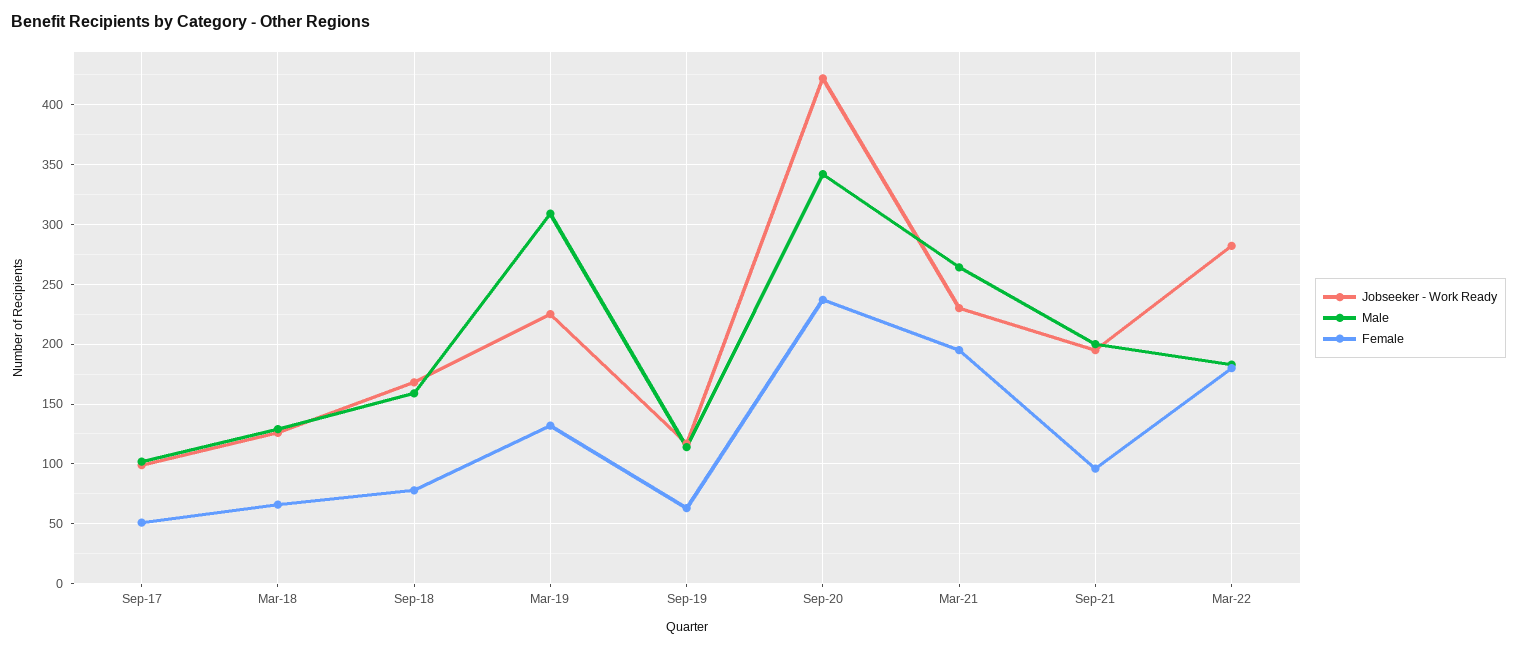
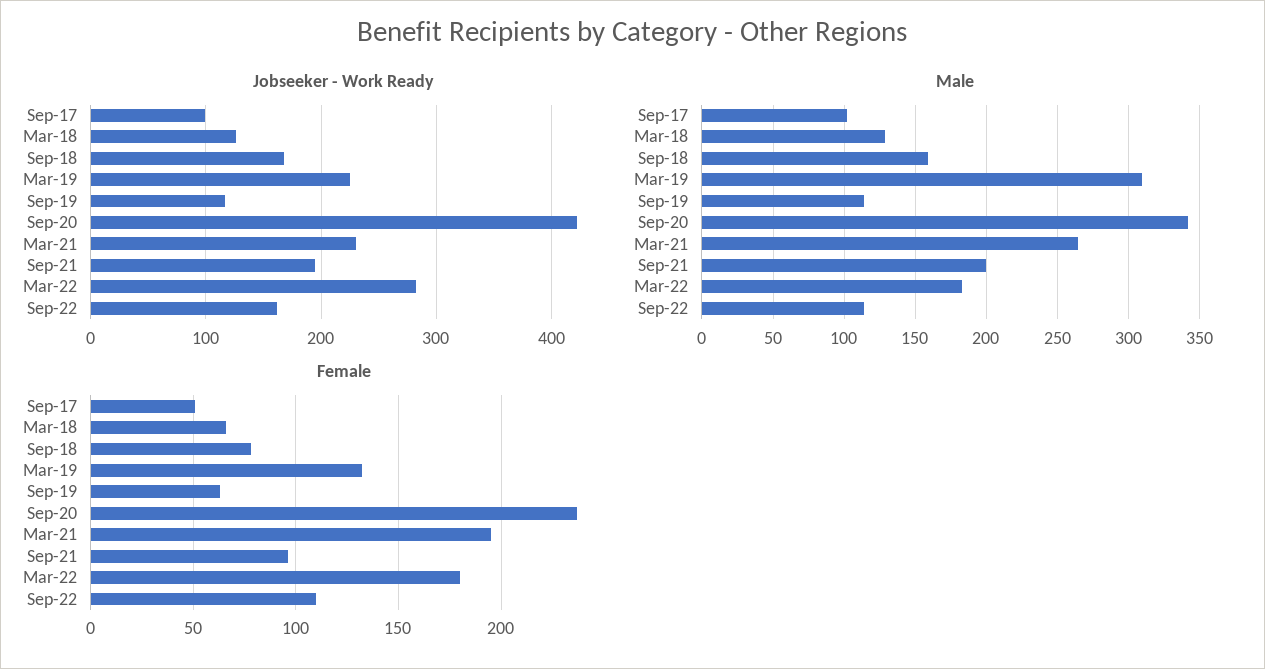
Jobseeker - Work Ready, Sep-22: none -> 160
Male, Sep-22: none -> 115
Female, Sep-22: none -> 110

